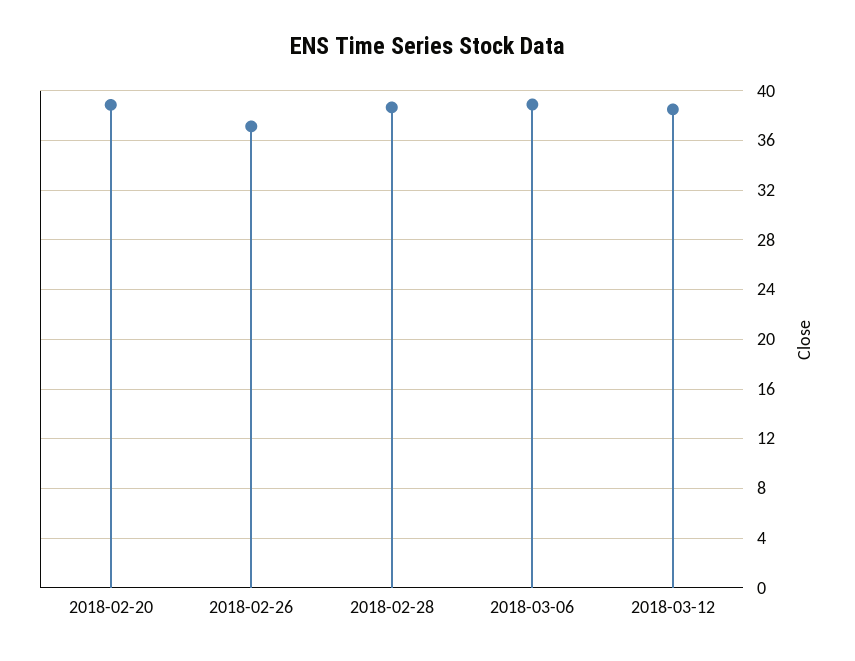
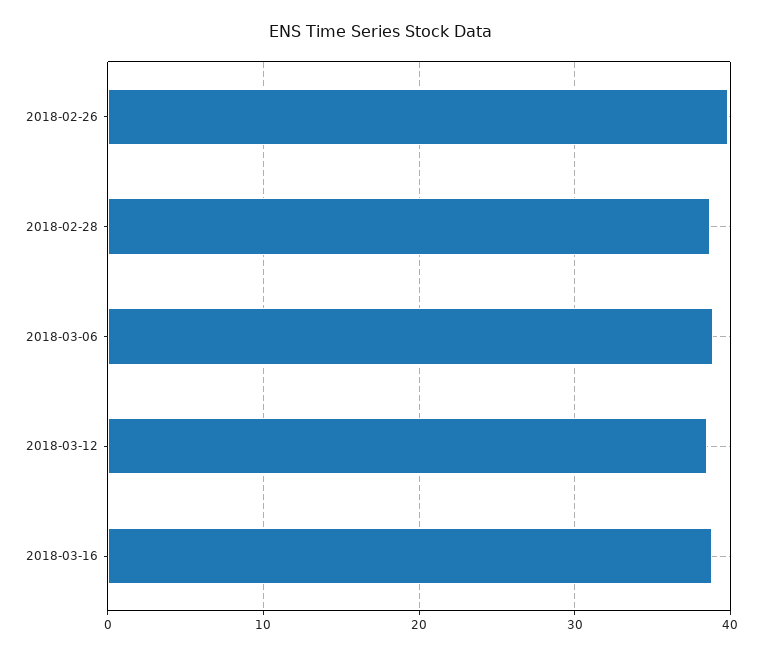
2018-02-20: 39 -> none
2018-02-26: 37 -> 40
2018-03-16: none -> 39

